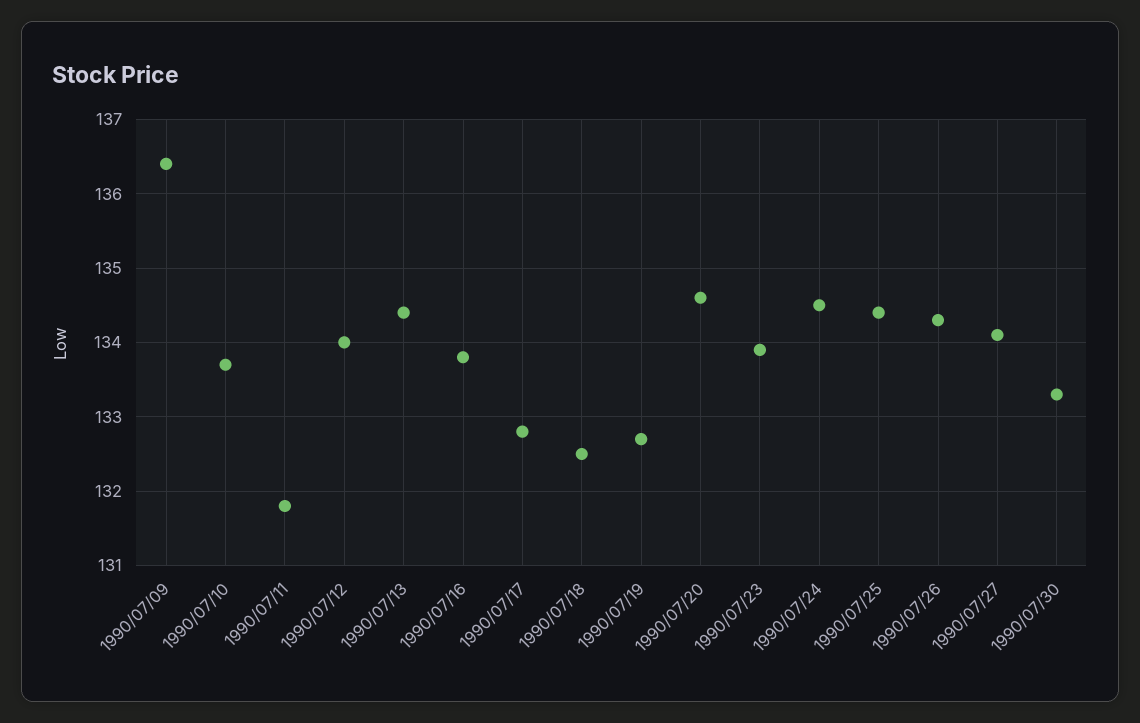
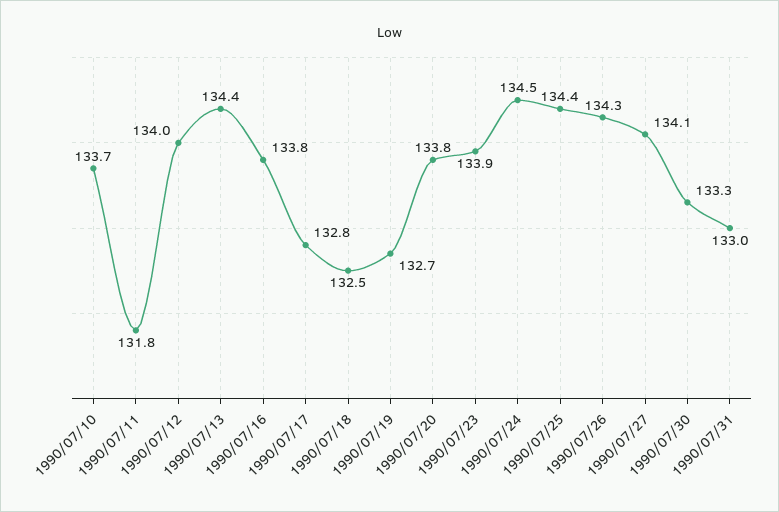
1990/07/09: 136.4 -> none
1990/07/20: 134.6 -> 133.8
1990/07/31: none -> 133

